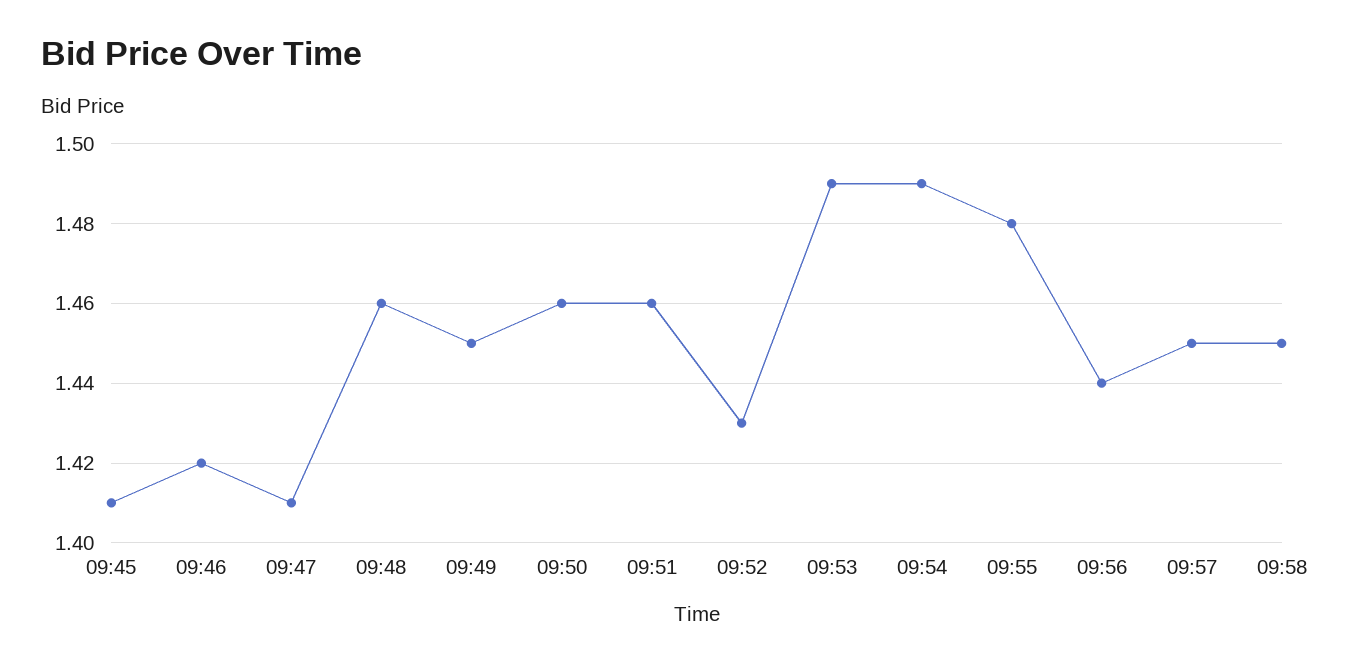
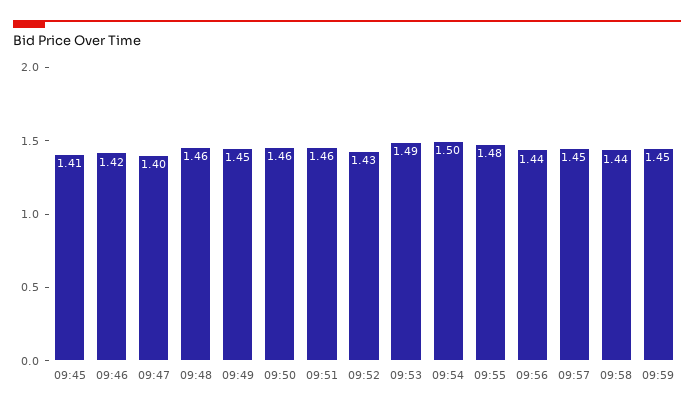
09:47: 1.41 -> 1.4
09:54: 1.49 -> 1.5
09:58: 1.45 -> 1.44
09:59: none -> 1.45

